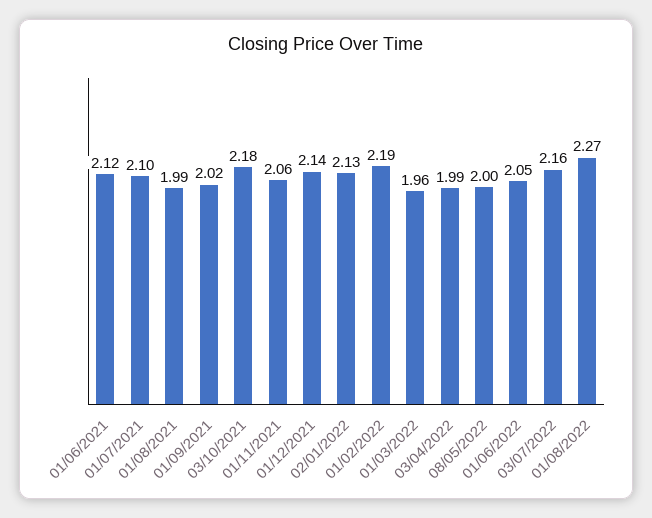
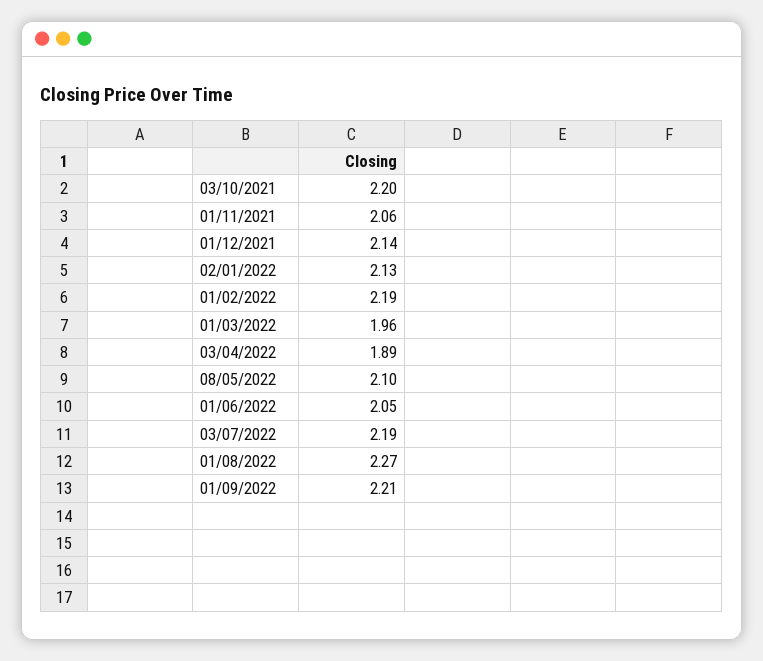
01/06/2021: 2.12 -> none
01/07/2021: 2.1 -> none
01/08/2021: 1.99 -> none
01/09/2021: 2.02 -> none
03/10/2021: 2.18 -> 2.2
03/04/2022: 1.99 -> 1.89
08/05/2022: 2 -> 2.1
03/07/2022: 2.16 -> 2.19
01/09/2022: none -> 2.21

